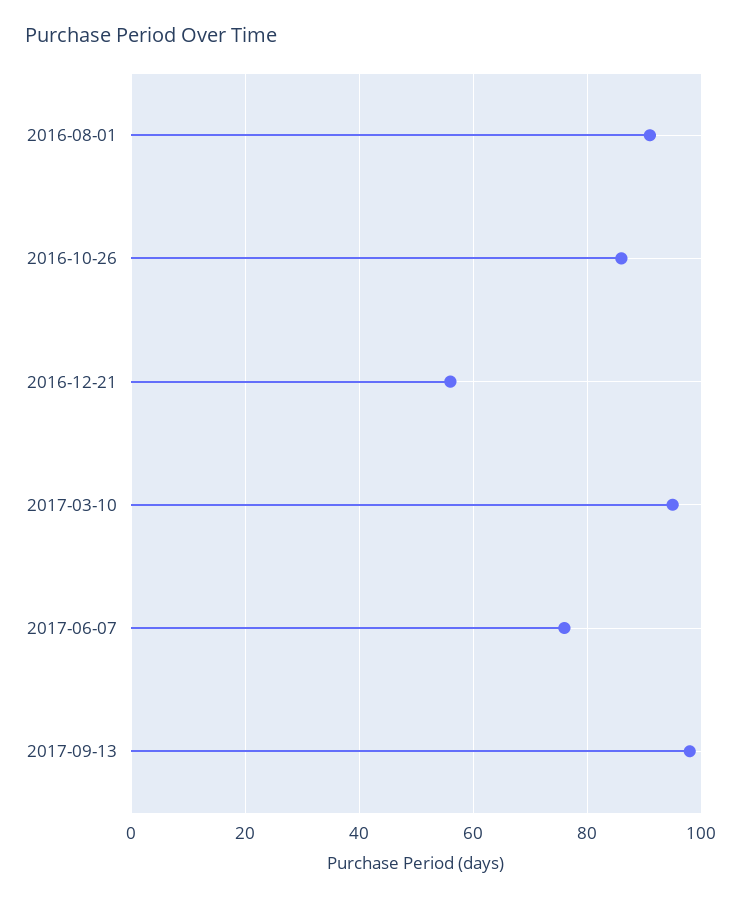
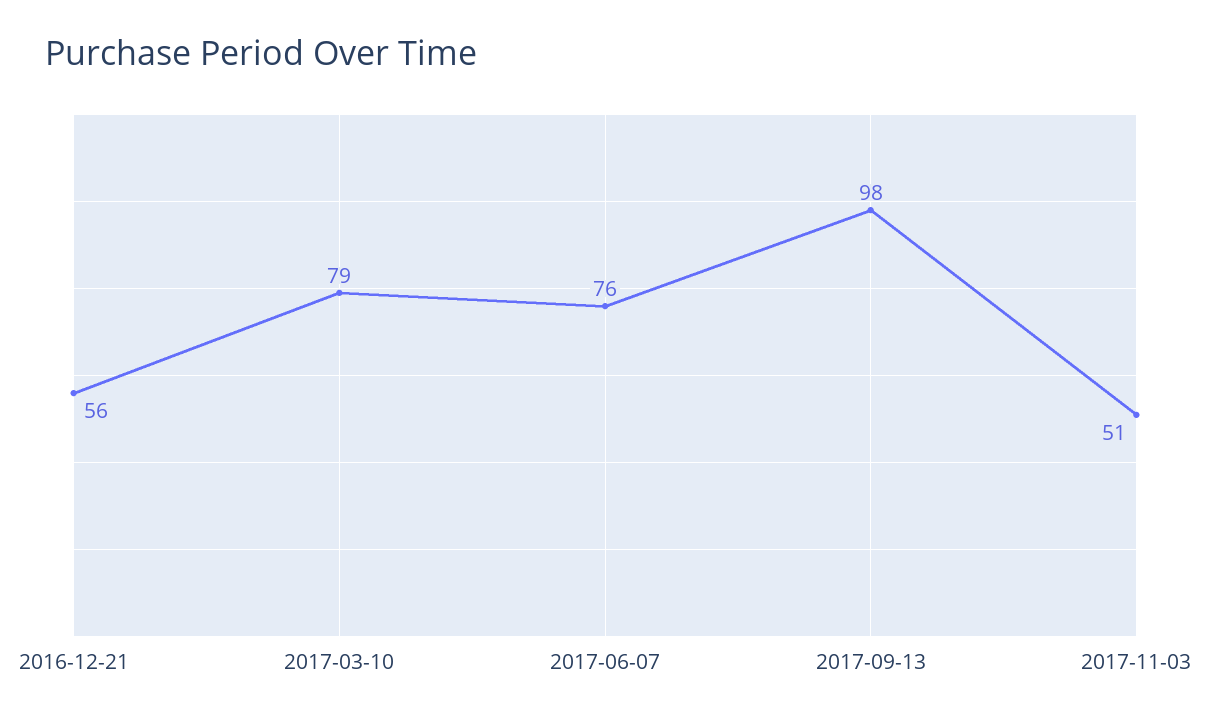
2016-08-01: 90 -> none
2016-10-26: 85 -> none
2017-03-10: 95 -> 79
2017-11-03: none -> 51

